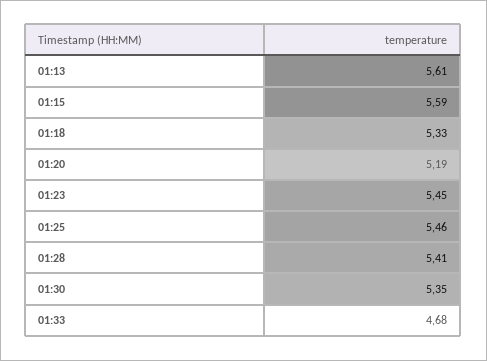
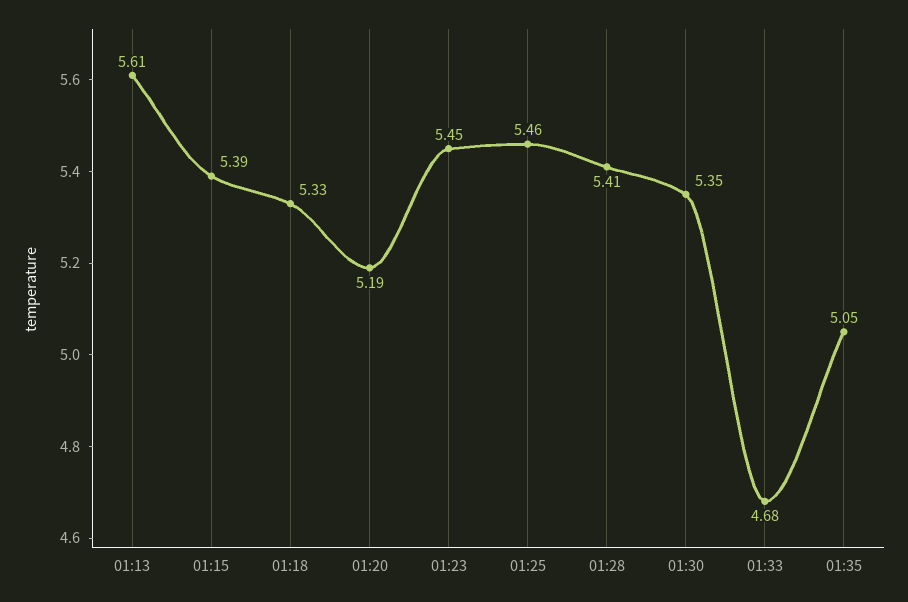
01:15: 5.59 -> 5.39
01:35: none -> 5.05

